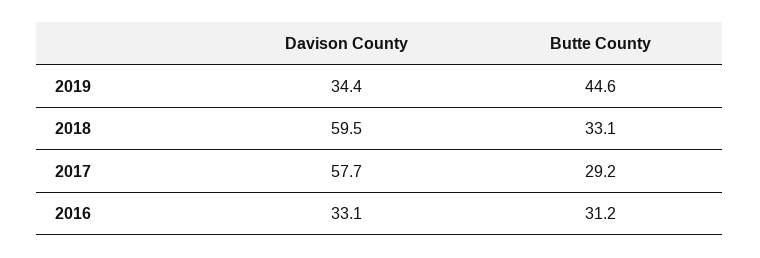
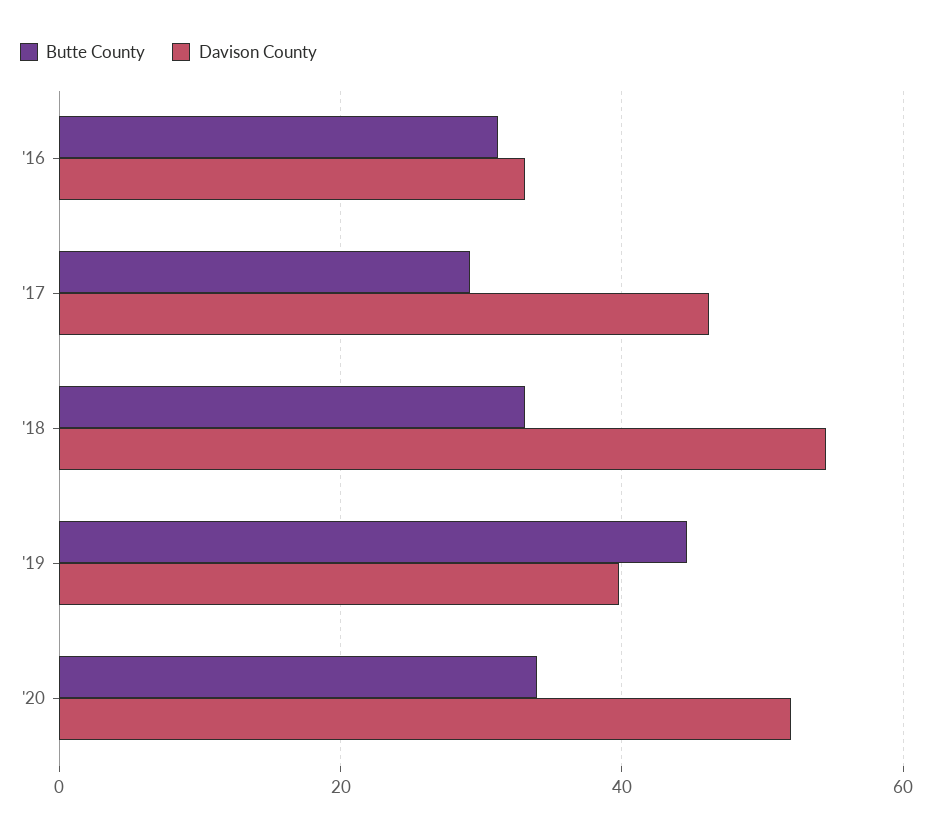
Davison County, 2019: 34.4 -> 40
Davison County, 2018: 59.5 -> 54
Davison County, 2017: 57.7 -> 46
Butte County, '20: none -> 34
Davison County, '20: none -> 52

